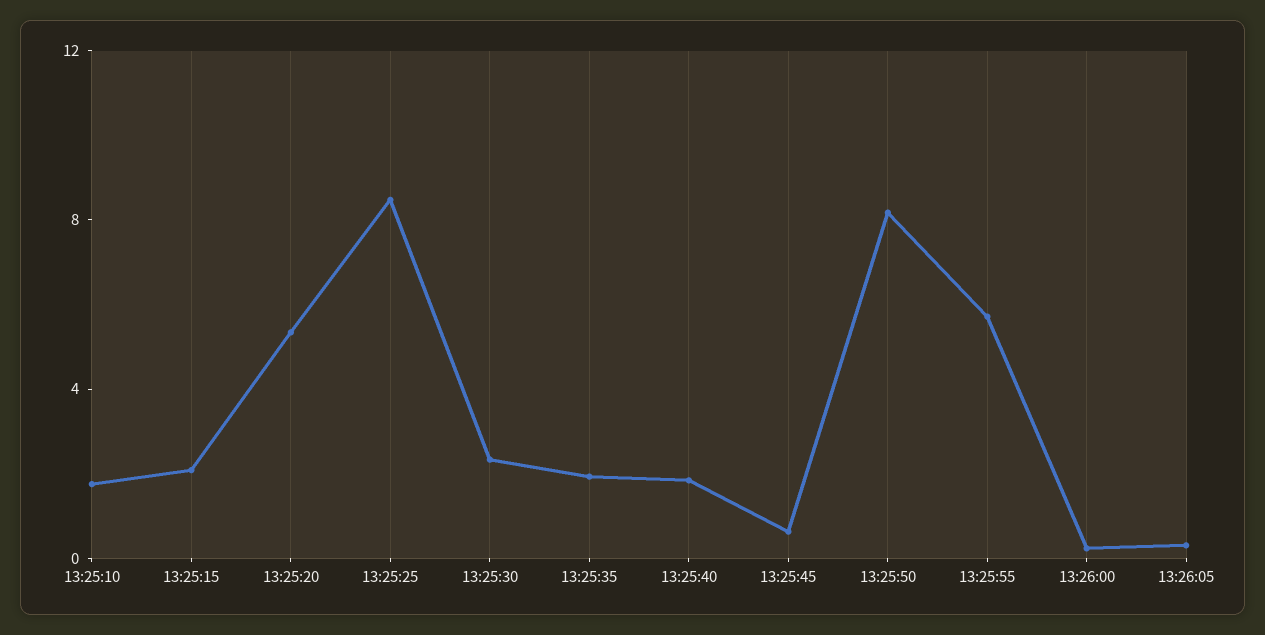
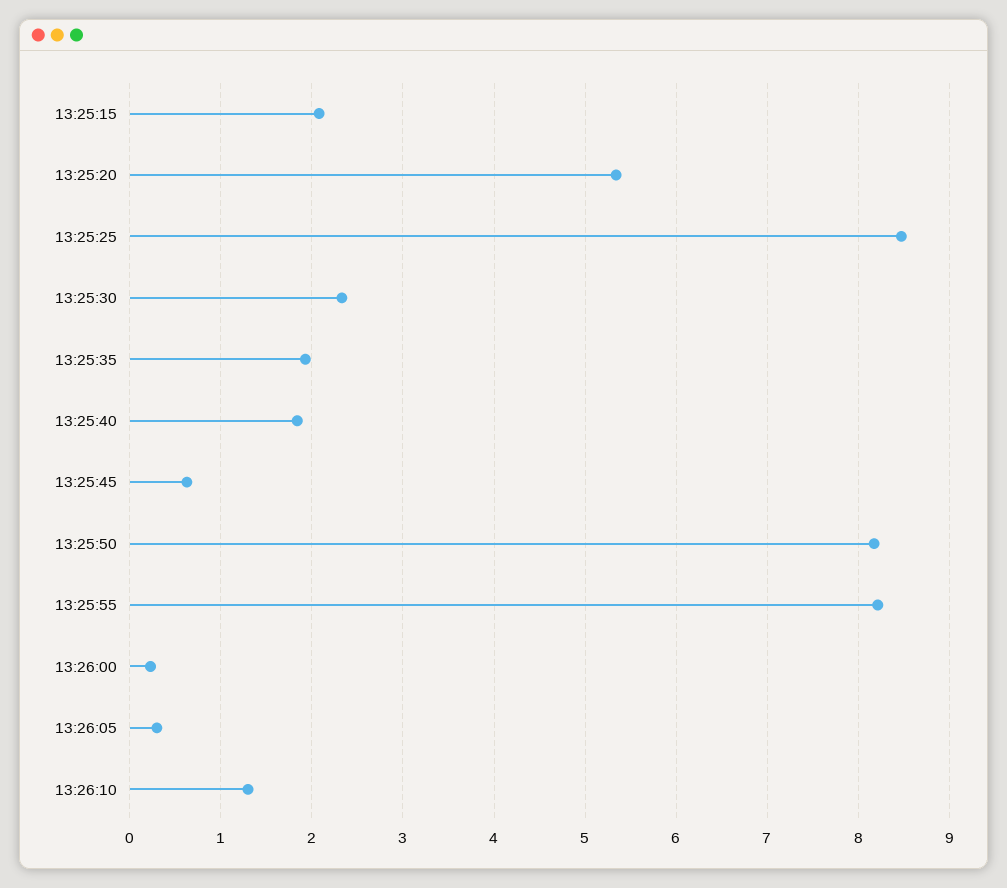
13:25:10: 2 -> none
13:25:55: 6 -> 8.2
13:26:10: none -> 1.3

